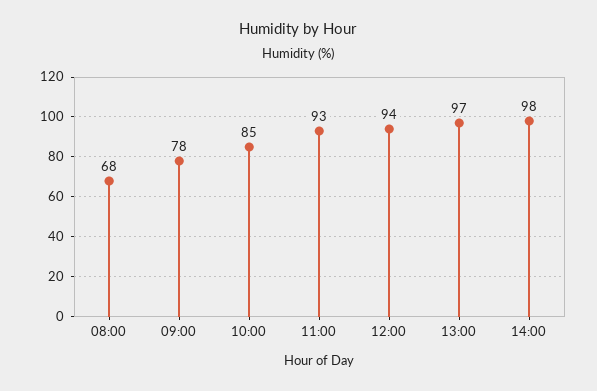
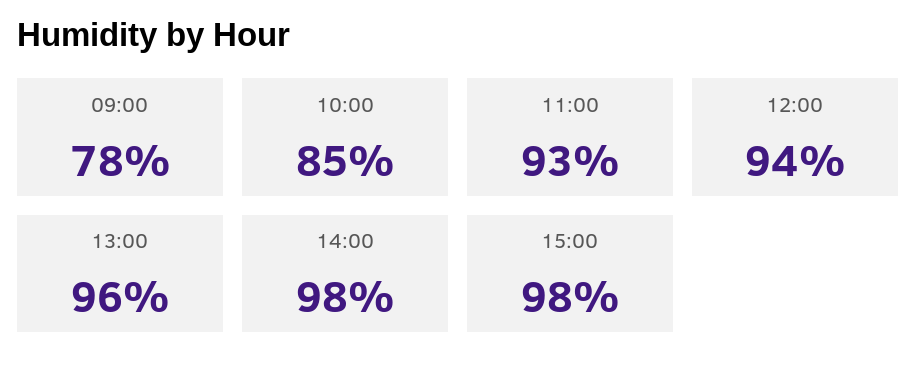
08:00: 68 -> none
13:00: 97 -> 96
15:00: none -> 98

